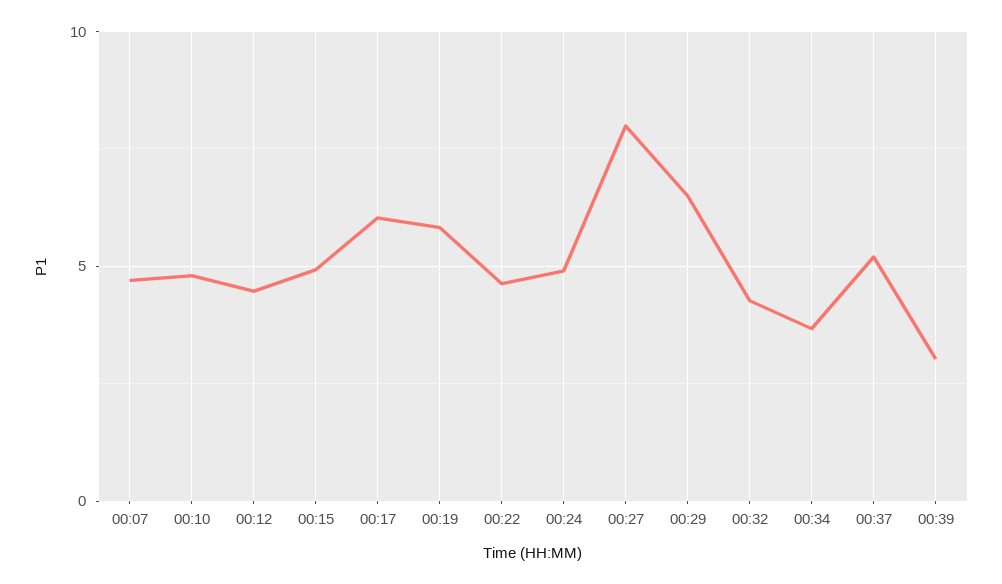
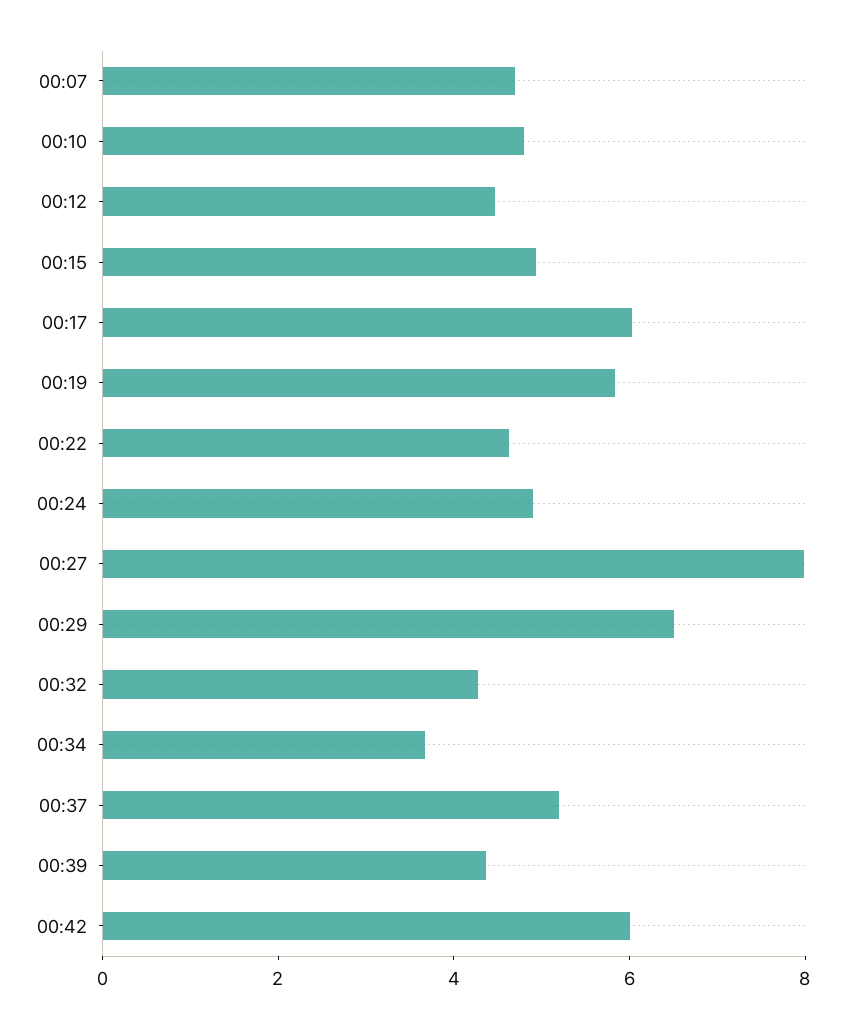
00:39: 3 -> 4.5
00:42: none -> 6

